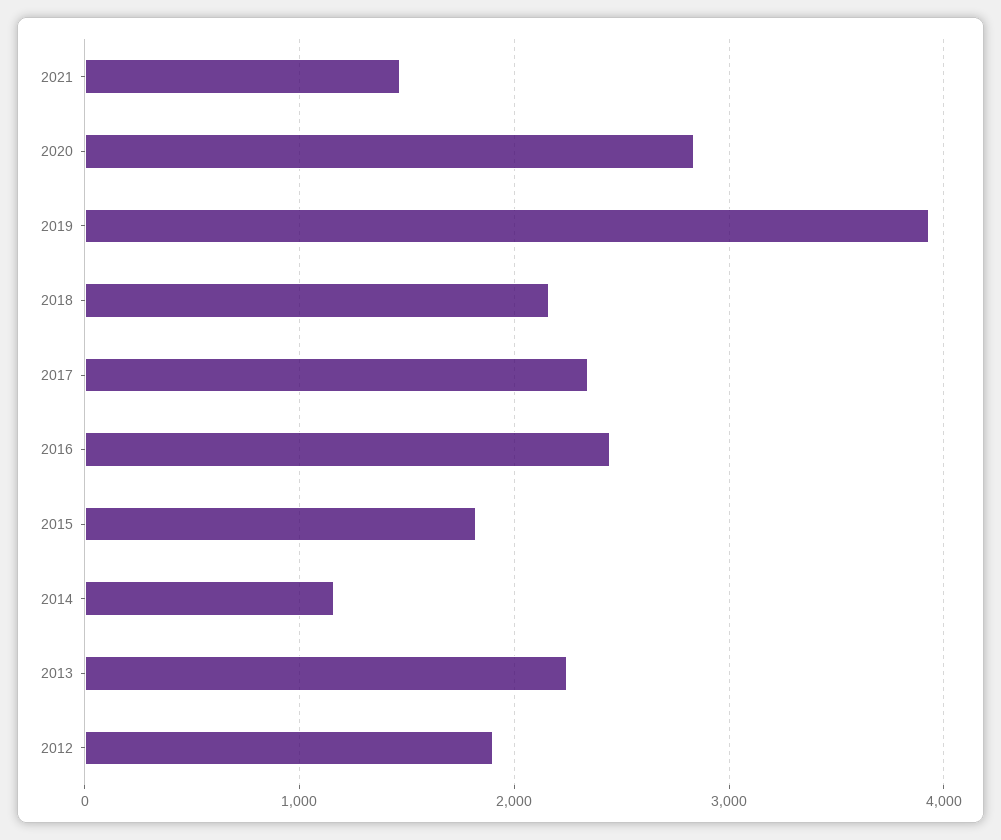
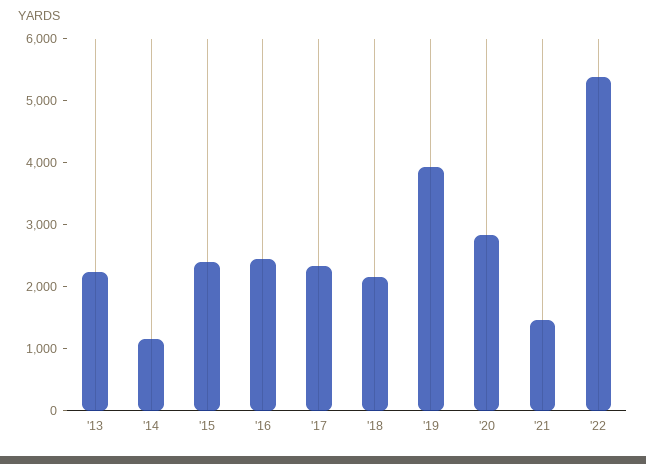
2015: 1800 -> 2400
2012: 1900 -> none
'22: none -> 5400

